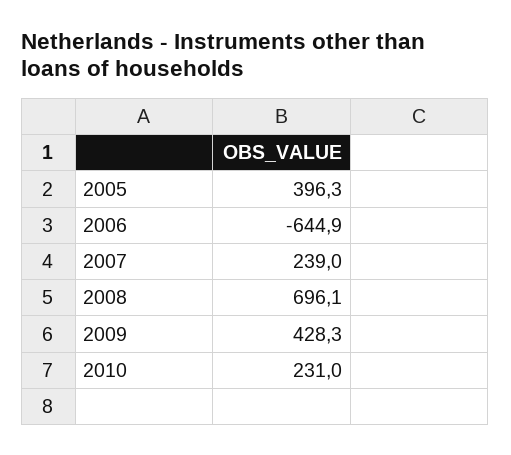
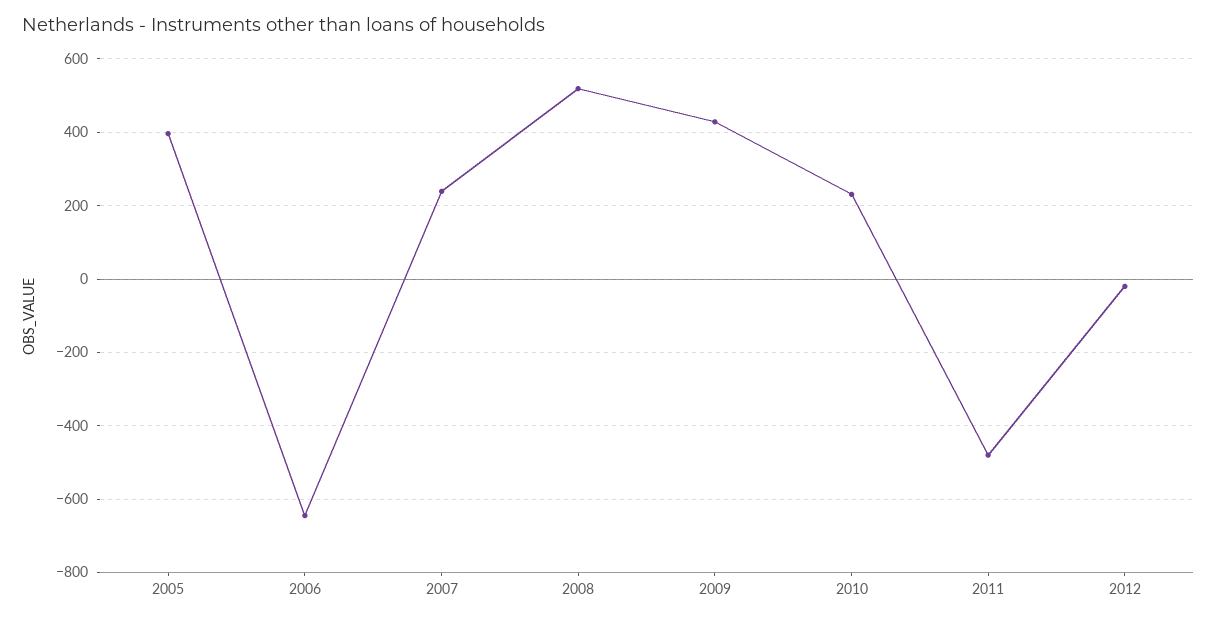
2008: 696.1 -> 520
2011: none -> -480
2012: none -> -20

